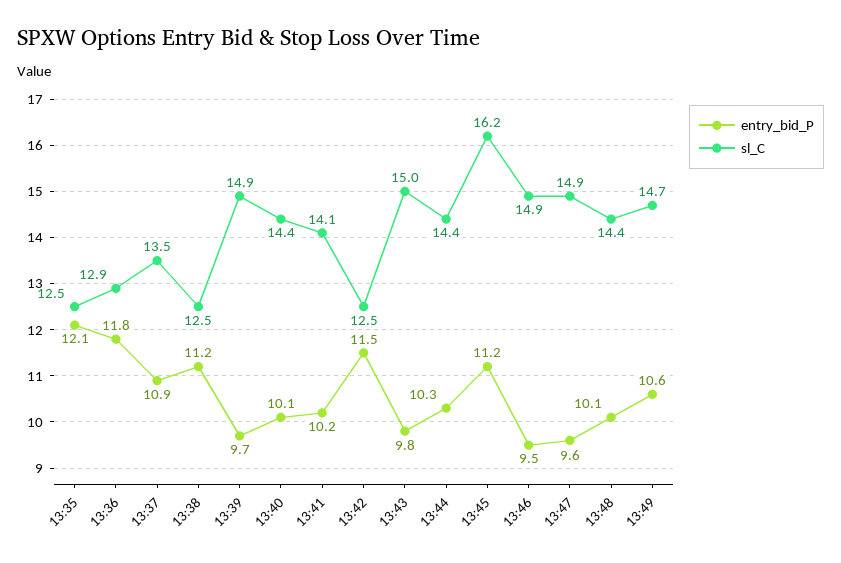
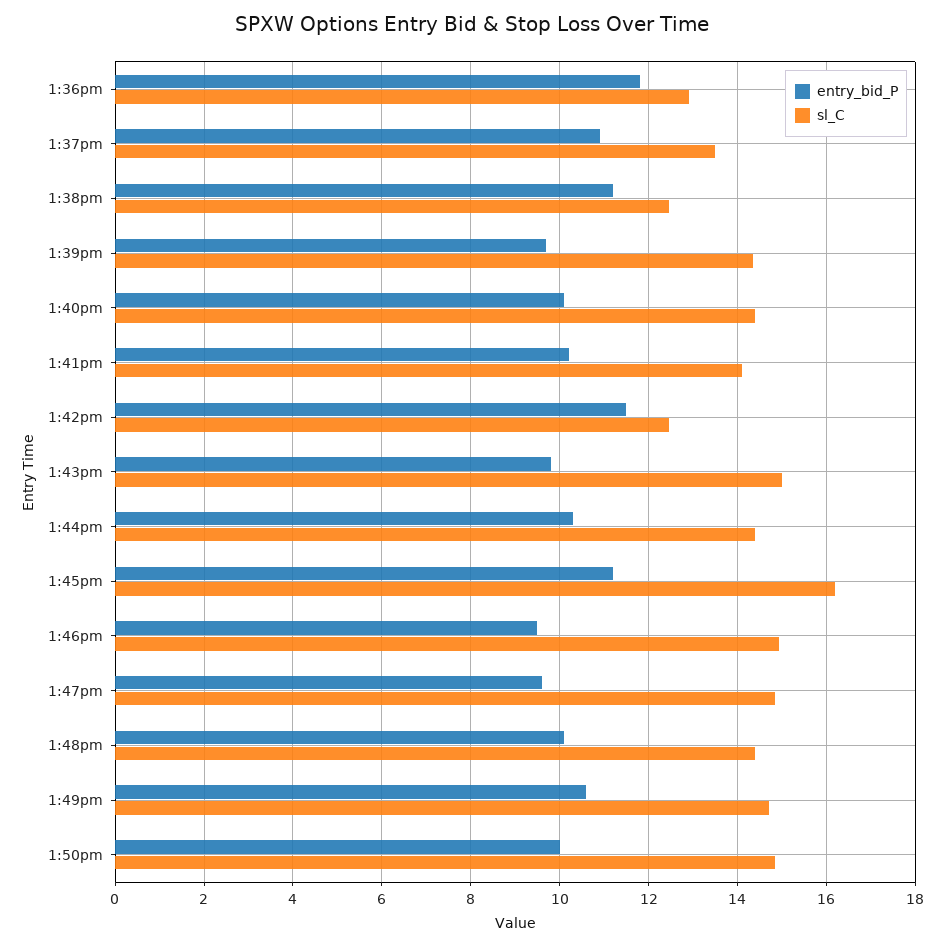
entry_bid_P, 13:35: 12.1 -> none
sl_C, 13:35: 12.5 -> none
sl_C, 13:39: 14.9 -> 14.4
entry_bid_P, 1:50pm: none -> 10
sl_C, 1:50pm: none -> 14.8

